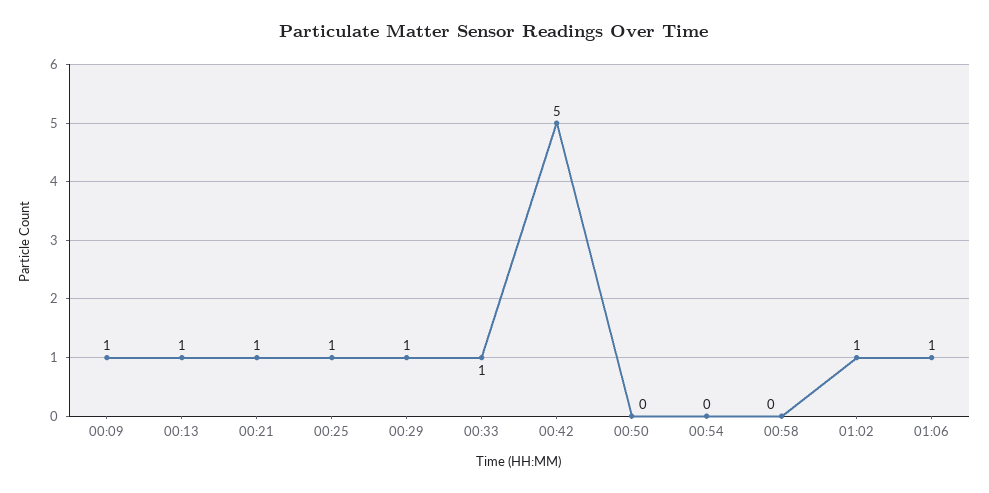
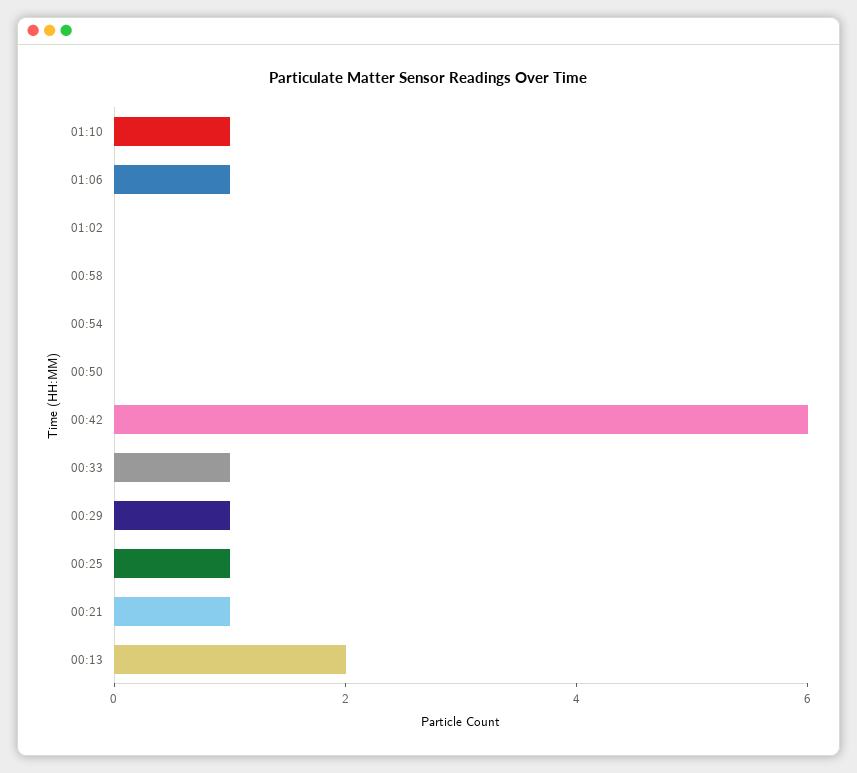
00:09: 1 -> none
00:13: 1 -> 2
00:42: 5 -> 6
01:02: 1 -> 0
01:10: none -> 1

